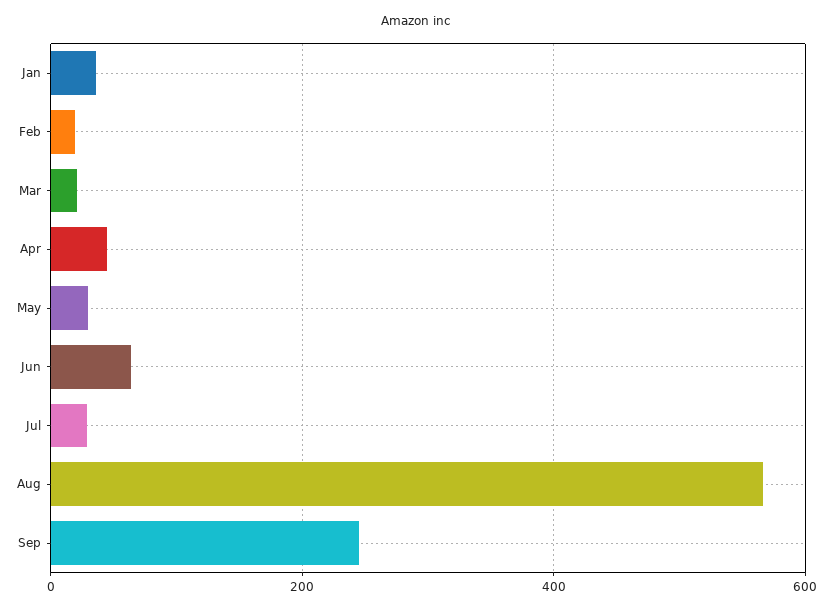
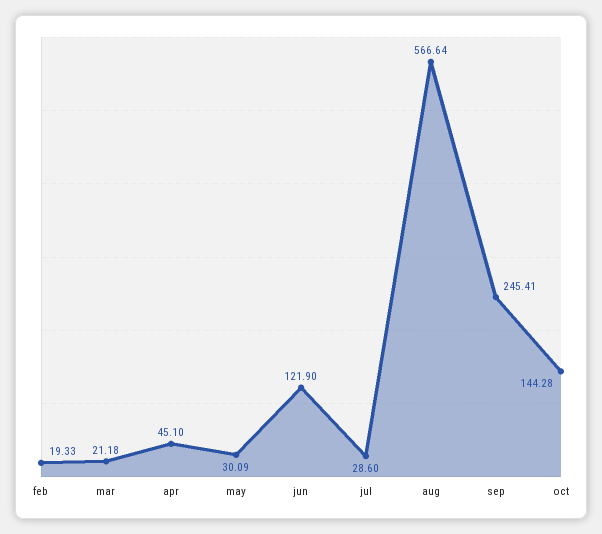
Jan: 40 -> none
Jun: 60 -> 121.9
oct: none -> 144.28

